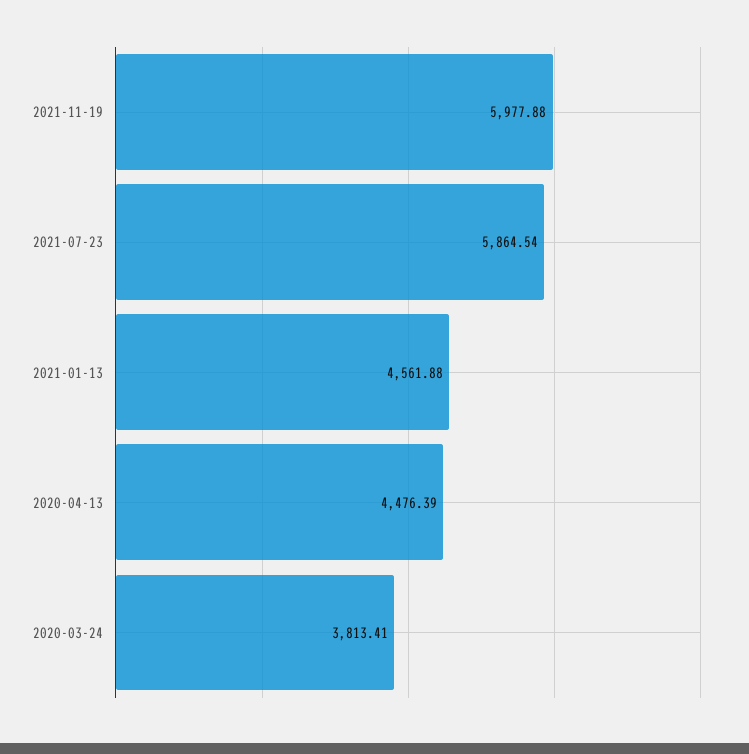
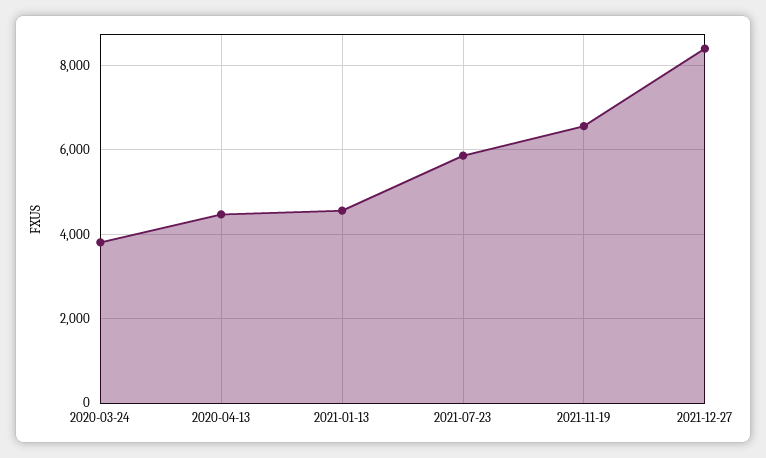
2021-11-19: 5977.88 -> 6600
2021-12-27: none -> 8400

